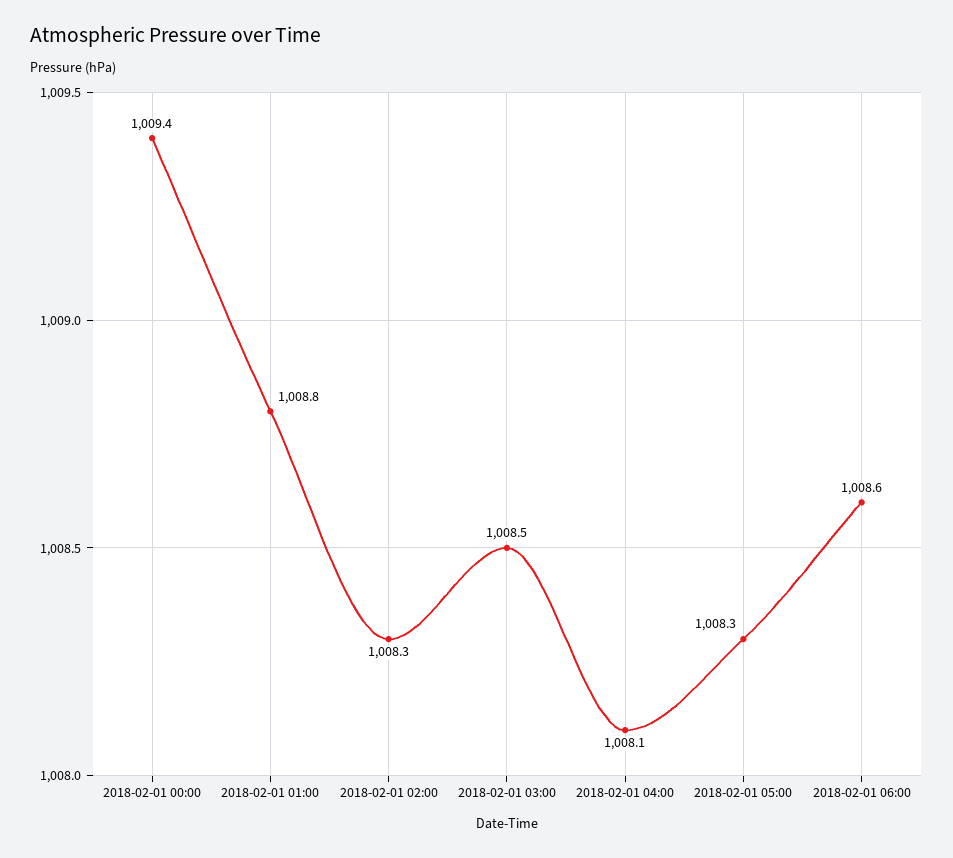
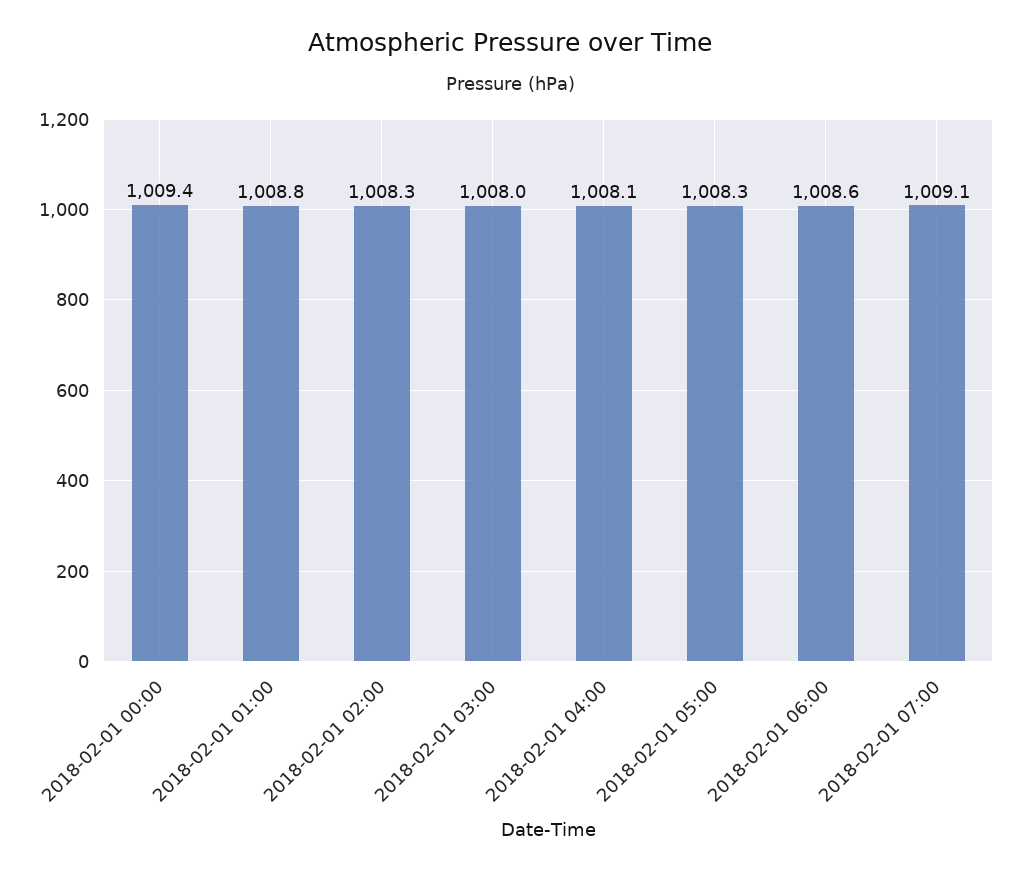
2018-02-01 03:00: 1008.5 -> 1008
2018-02-01 07:00: none -> 1009.1

